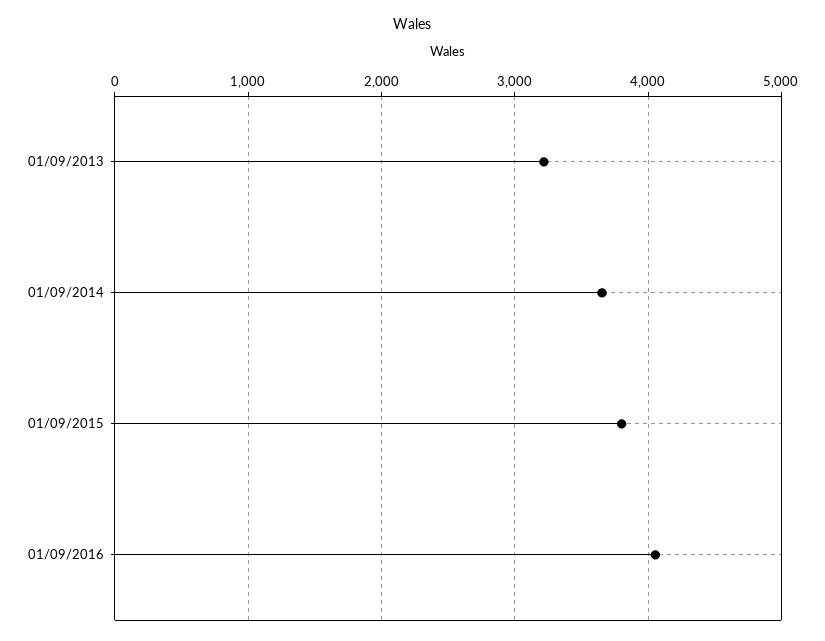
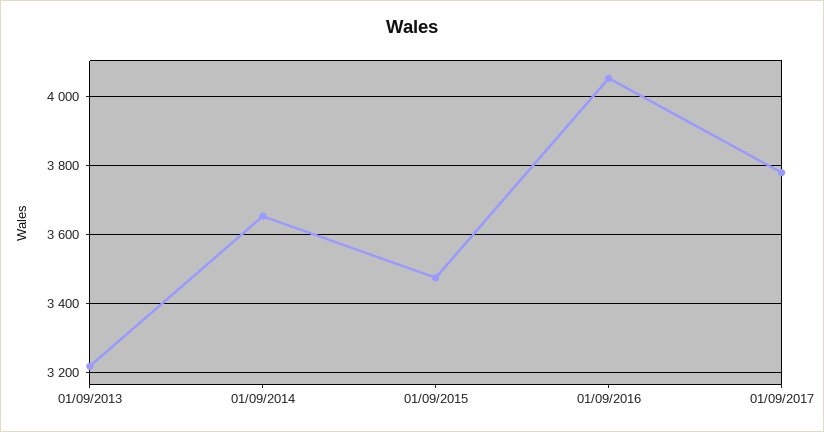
01/09/2015: 3800 -> 3480
01/09/2017: none -> 3780

